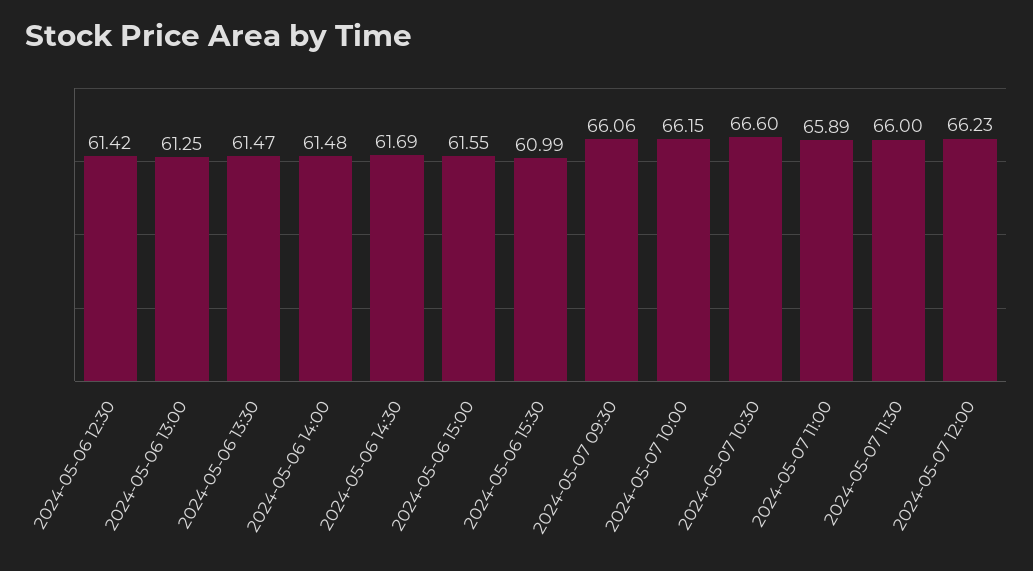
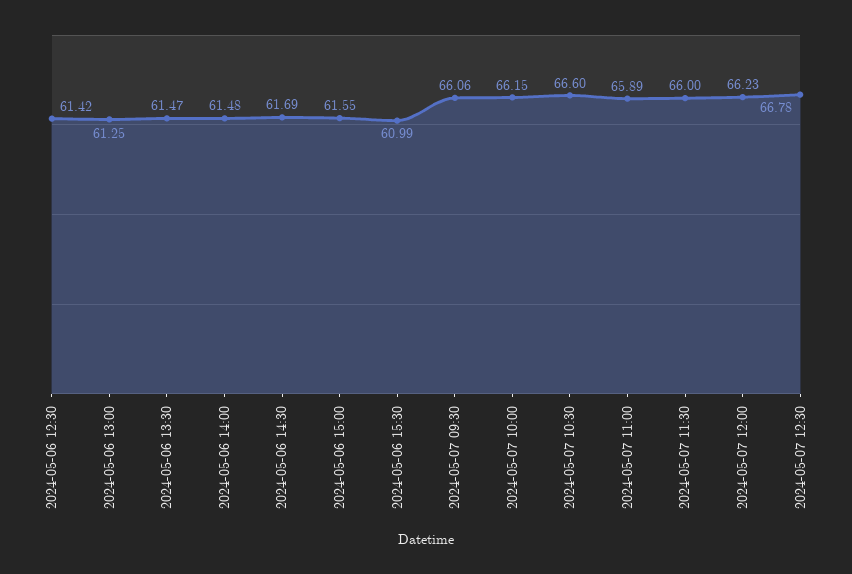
2024-05-07 12:30: none -> 66.78

